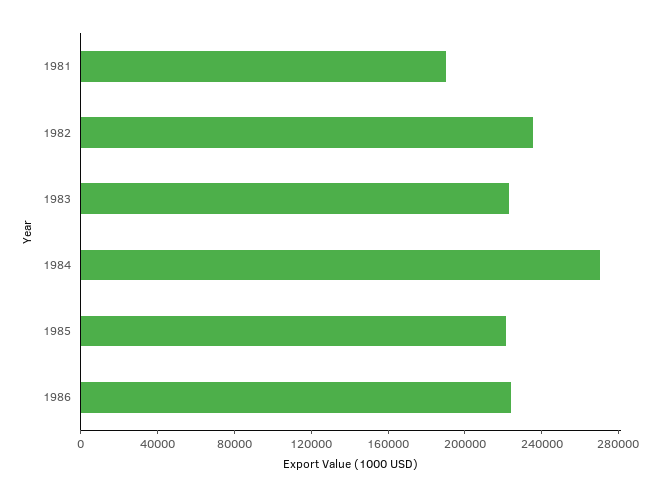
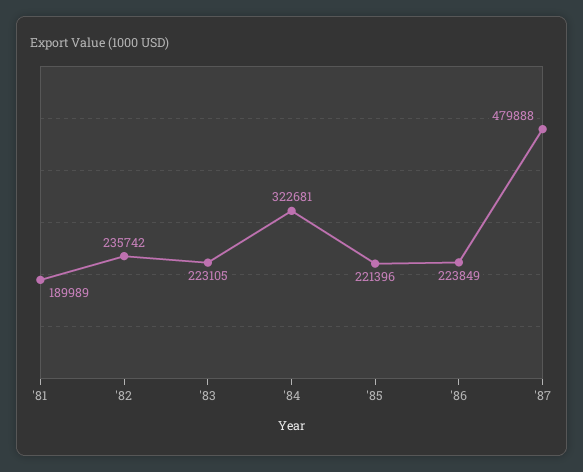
1984: 270000 -> 322681
'87: none -> 479888

